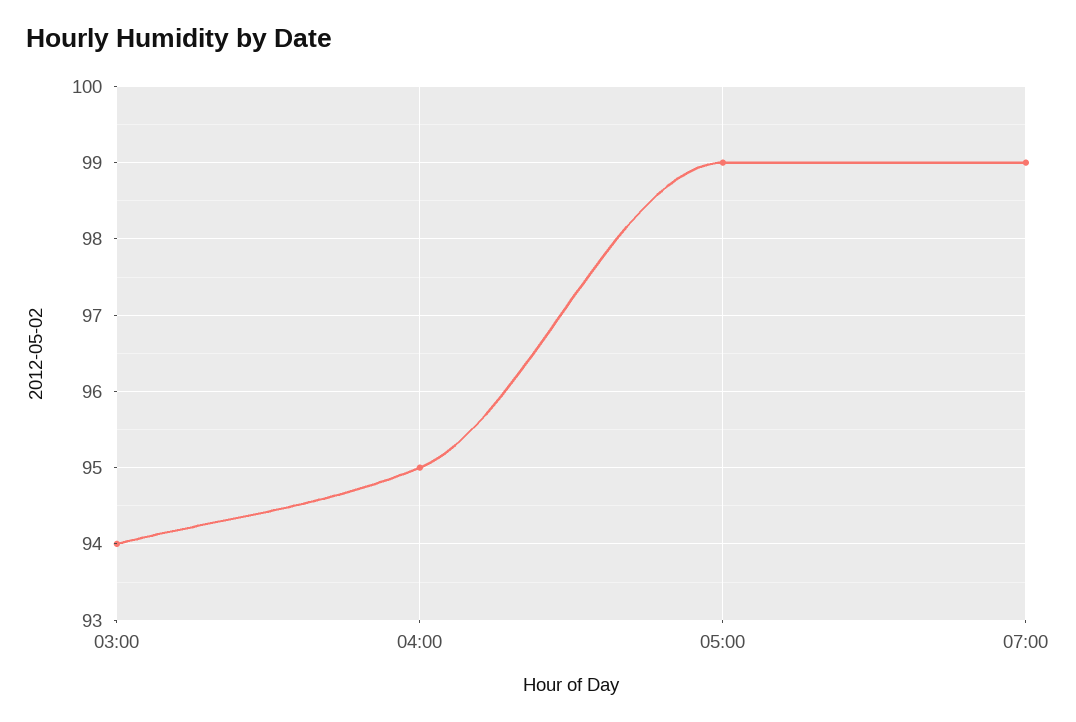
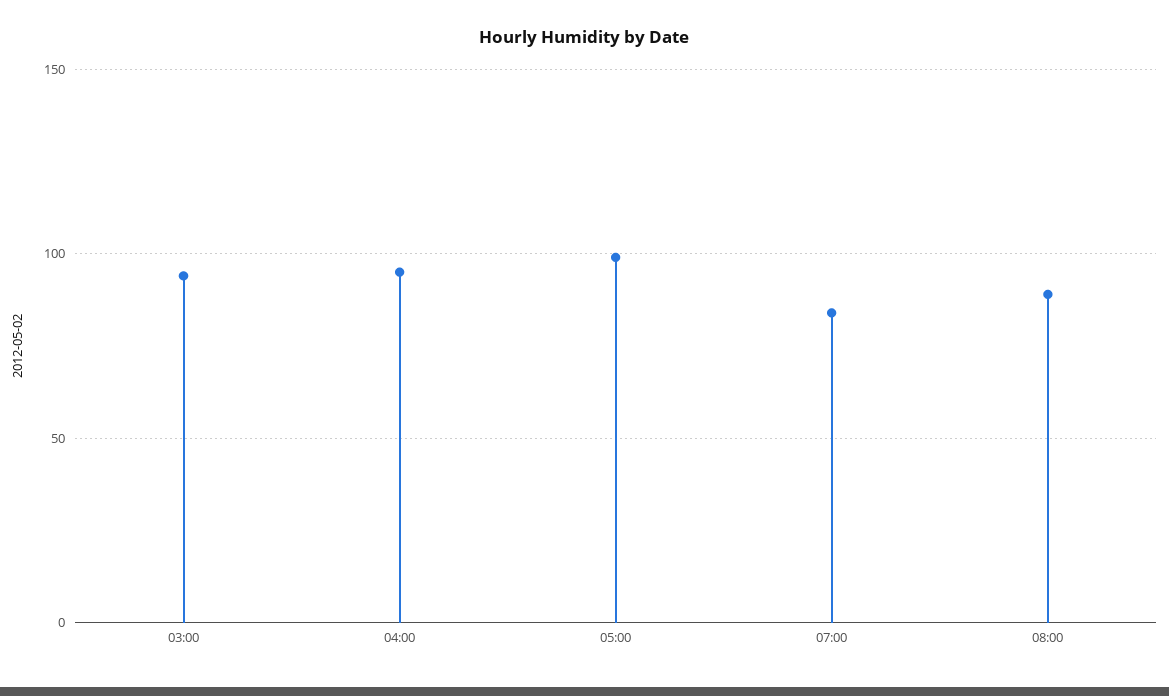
07:00: 99 -> 85
08:00: none -> 90

